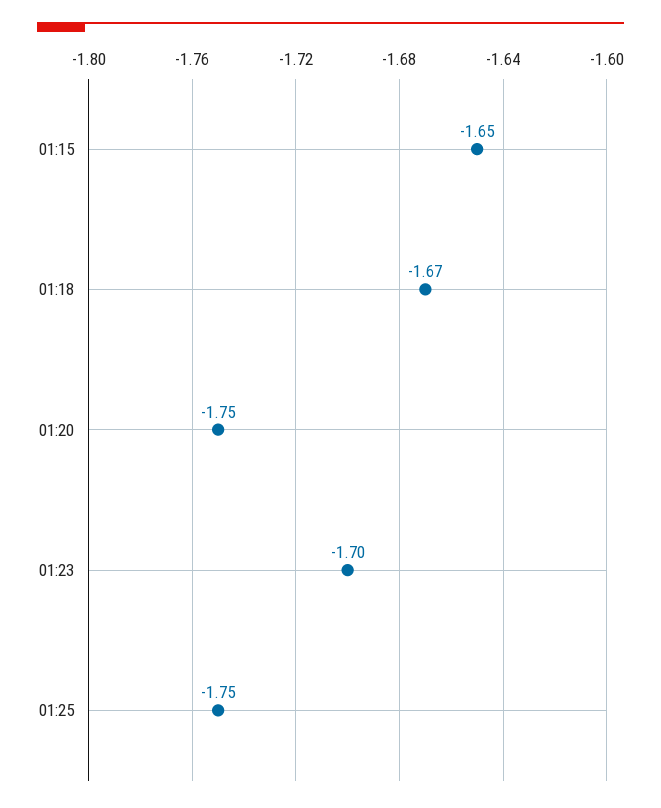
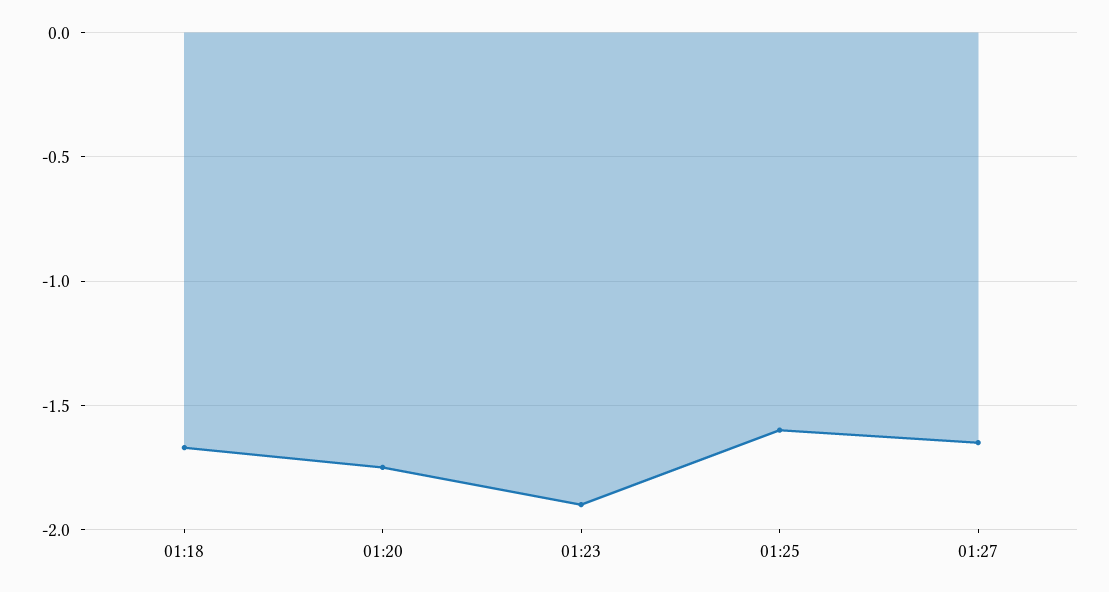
01:15: -1.65 -> none
01:23: -1.7 -> -1.9
01:25: -1.75 -> -1.6
01:27: none -> -1.65

